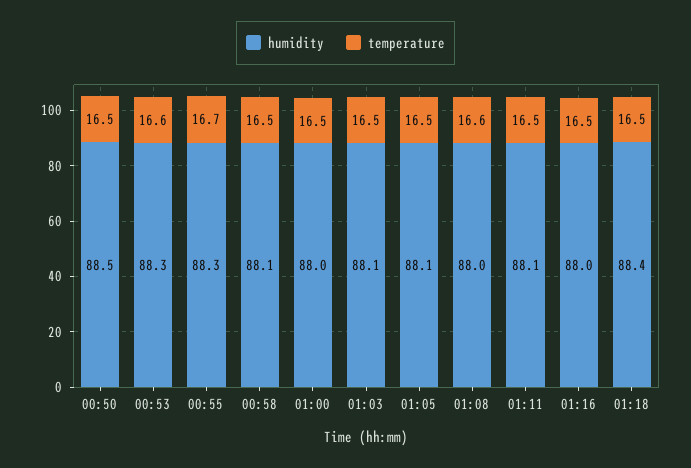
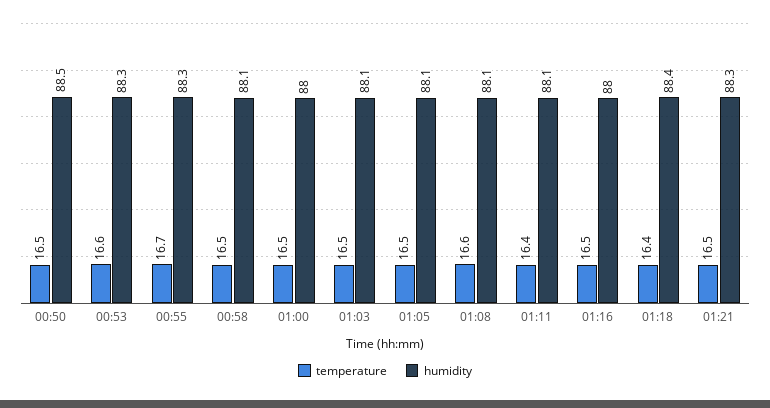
humidity, 01:08: 88 -> 88.1
temperature, 01:11: 16.5 -> 16.4
temperature, 01:18: 16.5 -> 16.4
temperature, 01:21: none -> 16.5
humidity, 01:21: none -> 88.3

